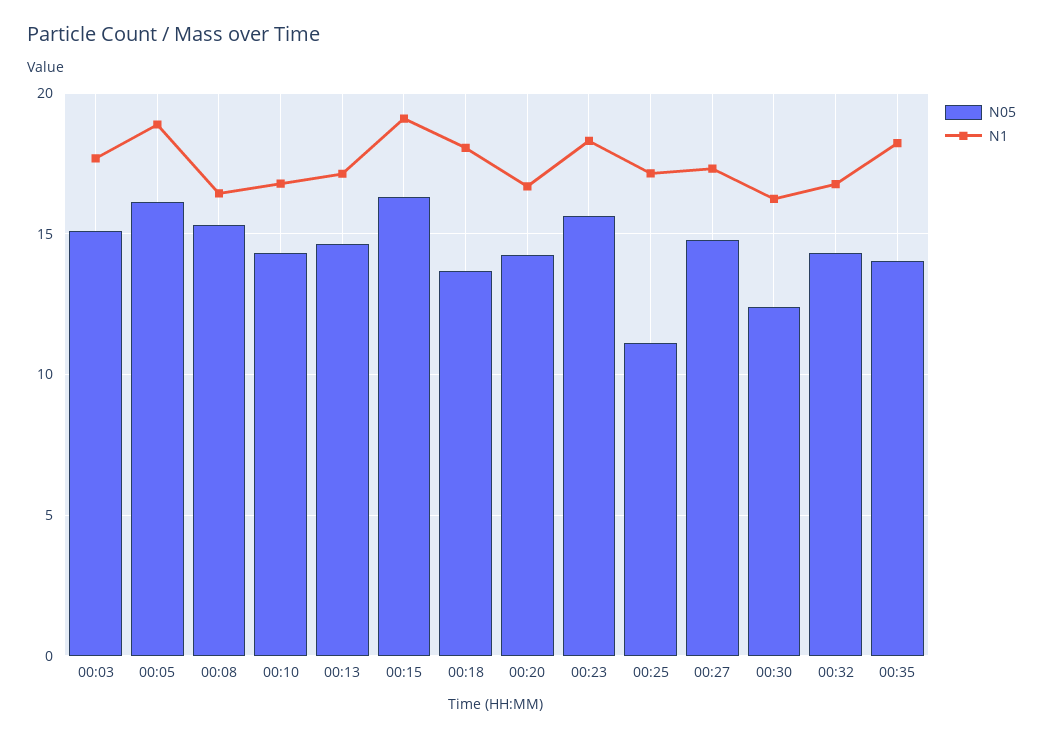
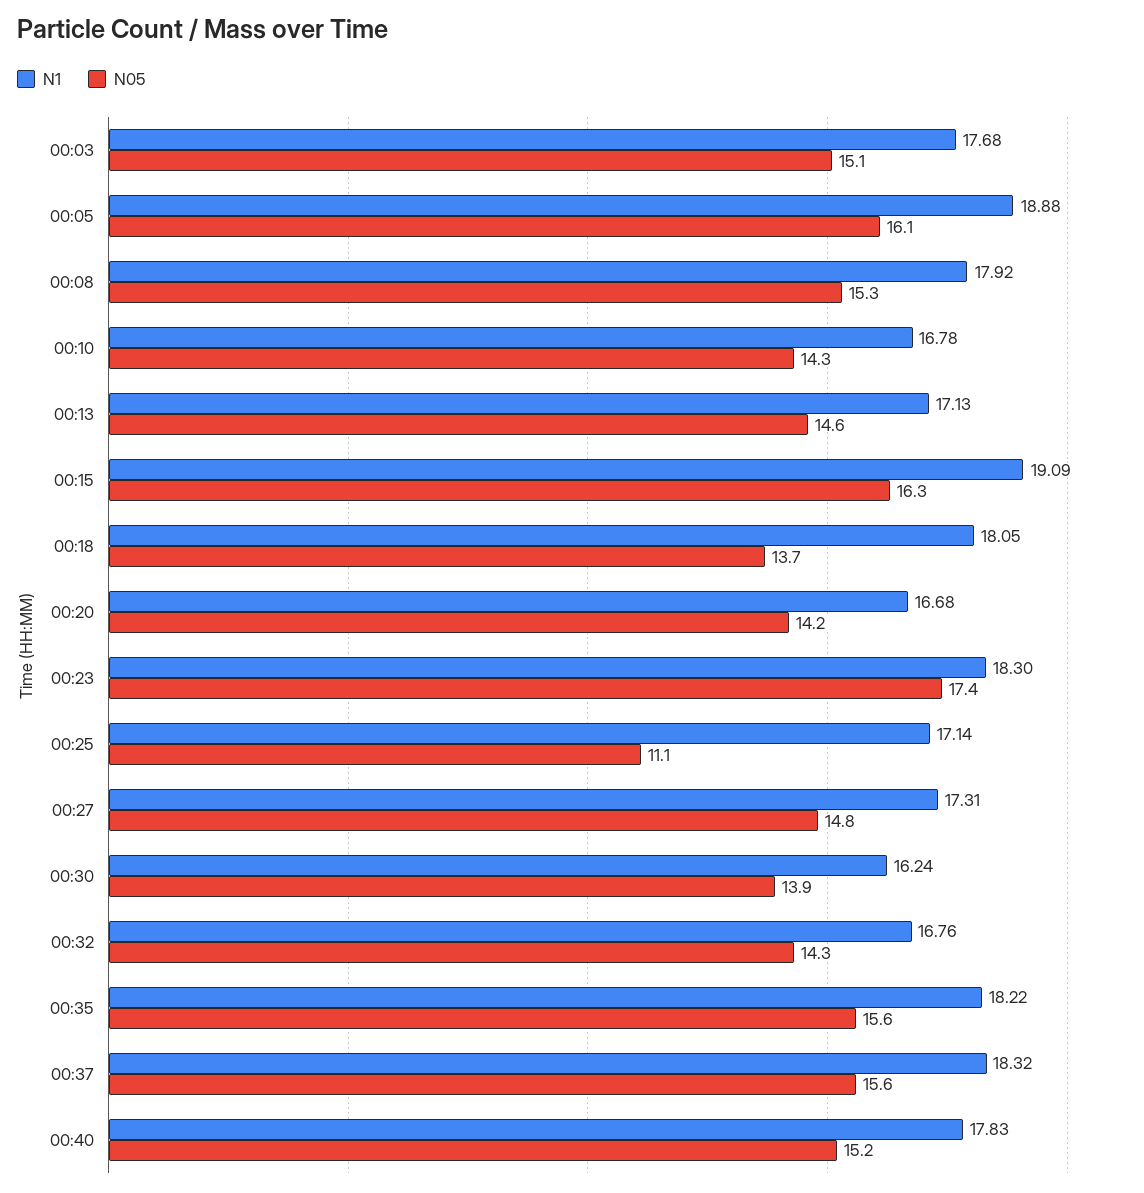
N1, 00:08: 16.5 -> 17.92
N05, 00:23: 15.5 -> 17.4
N05, 00:30: 12.5 -> 13.9
N05, 00:35: 14 -> 15.6
N1, 00:37: none -> 18.32
N05, 00:37: none -> 15.6
N1, 00:40: none -> 17.83
N05, 00:40: none -> 15.2

